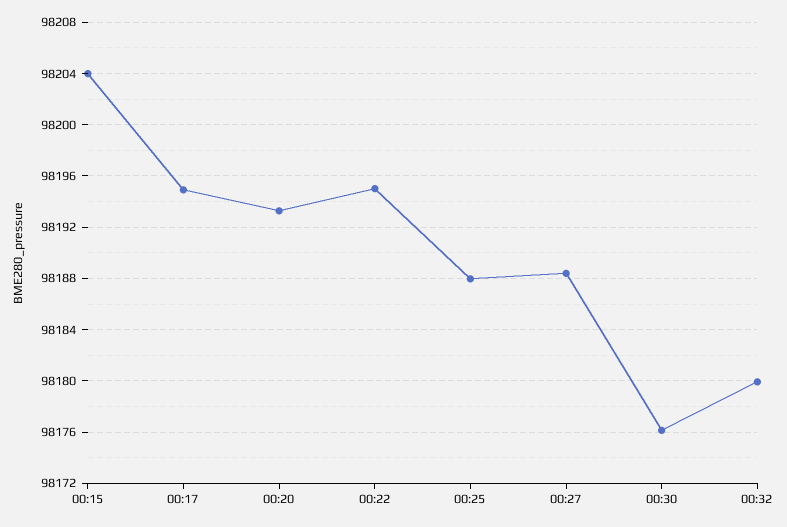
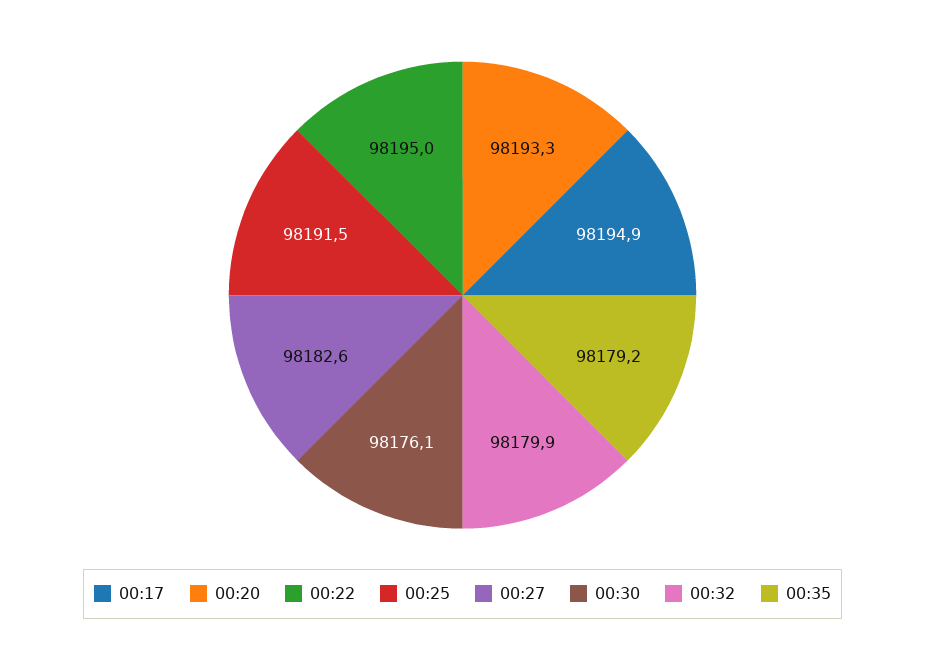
00:15: 98204 -> none
00:25: 98188 -> 98191.5
00:27: 98188.5 -> 98182.6
00:35: none -> 98179.2

